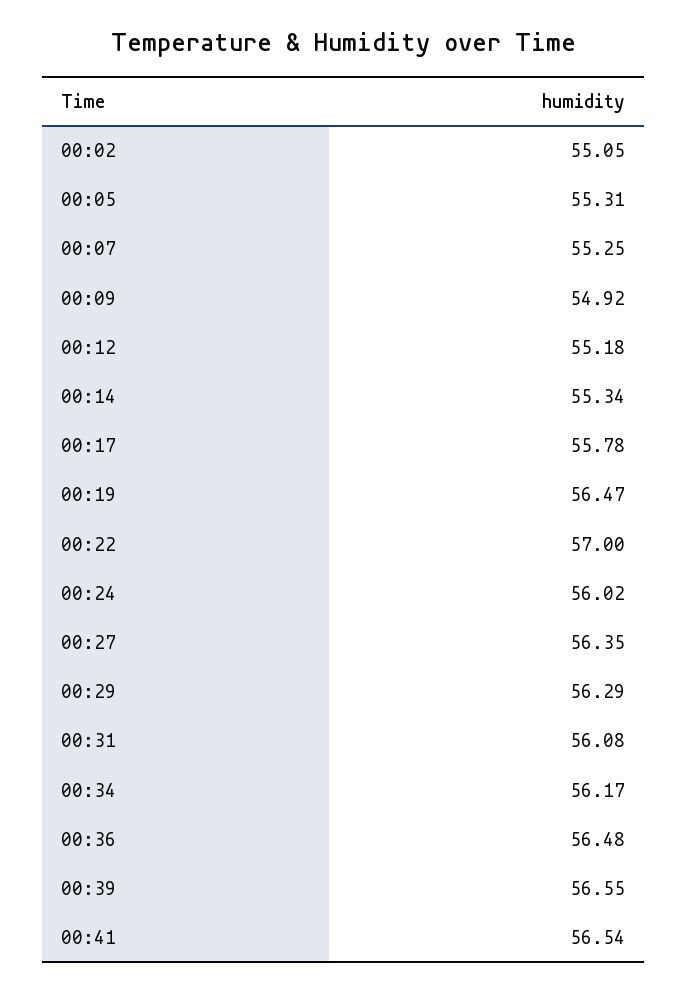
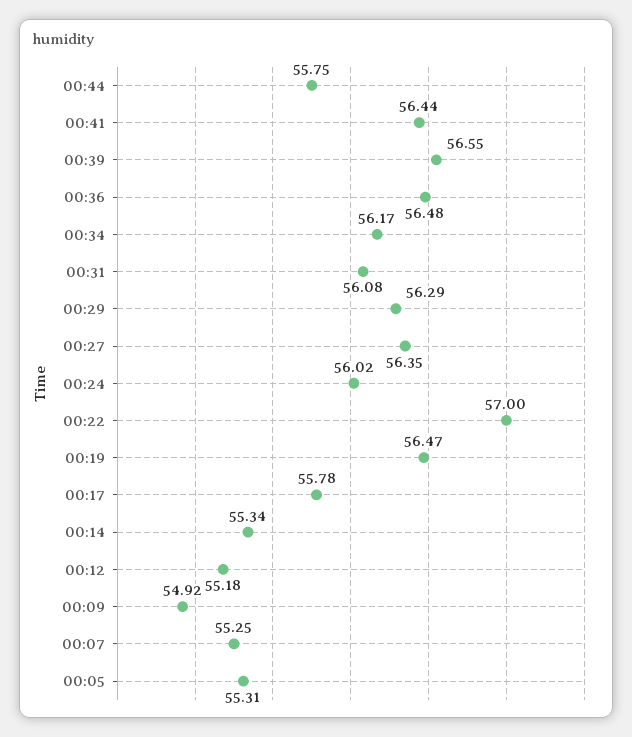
00:02: 55.05 -> none
00:41: 56.54 -> 56.44
00:44: none -> 55.75

